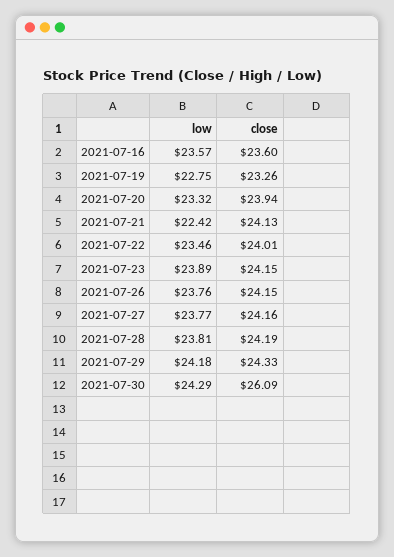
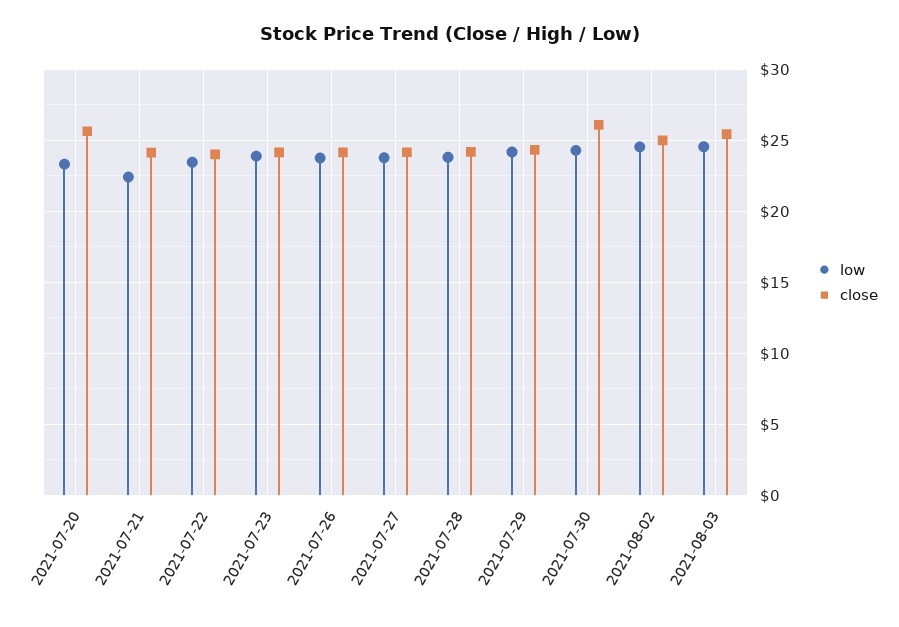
low, 2021-07-16: 23.57 -> none
close, 2021-07-16: 23.6 -> none
low, 2021-07-19: 22.75 -> none
close, 2021-07-19: 23.26 -> none
close, 2021-07-20: 23.94 -> 25.5
low, 2021-08-02: none -> 24.5
close, 2021-08-02: none -> 25
low, 2021-08-03: none -> 24.5
close, 2021-08-03: none -> 25.5

